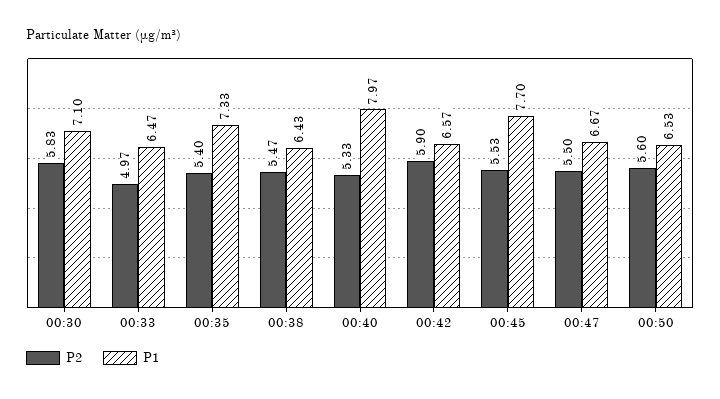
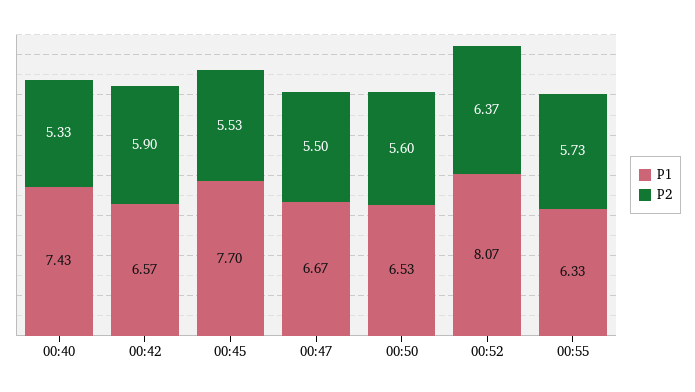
P2, 00:30: 5.83 -> none
P1, 00:30: 7.1 -> none
P2, 00:33: 4.97 -> none
P1, 00:33: 6.47 -> none
P2, 00:35: 5.4 -> none
P1, 00:35: 7.33 -> none
P2, 00:38: 5.47 -> none
P1, 00:38: 6.43 -> none
P1, 00:40: 7.97 -> 7.43
P1, 00:52: none -> 8.07
P2, 00:52: none -> 6.37
P1, 00:55: none -> 6.33
P2, 00:55: none -> 5.73

